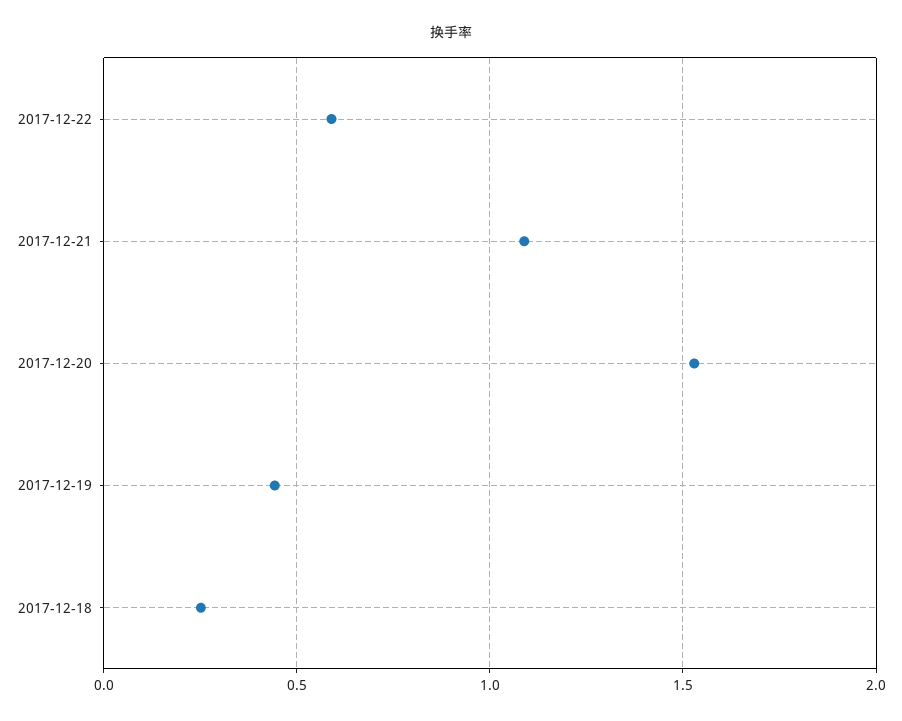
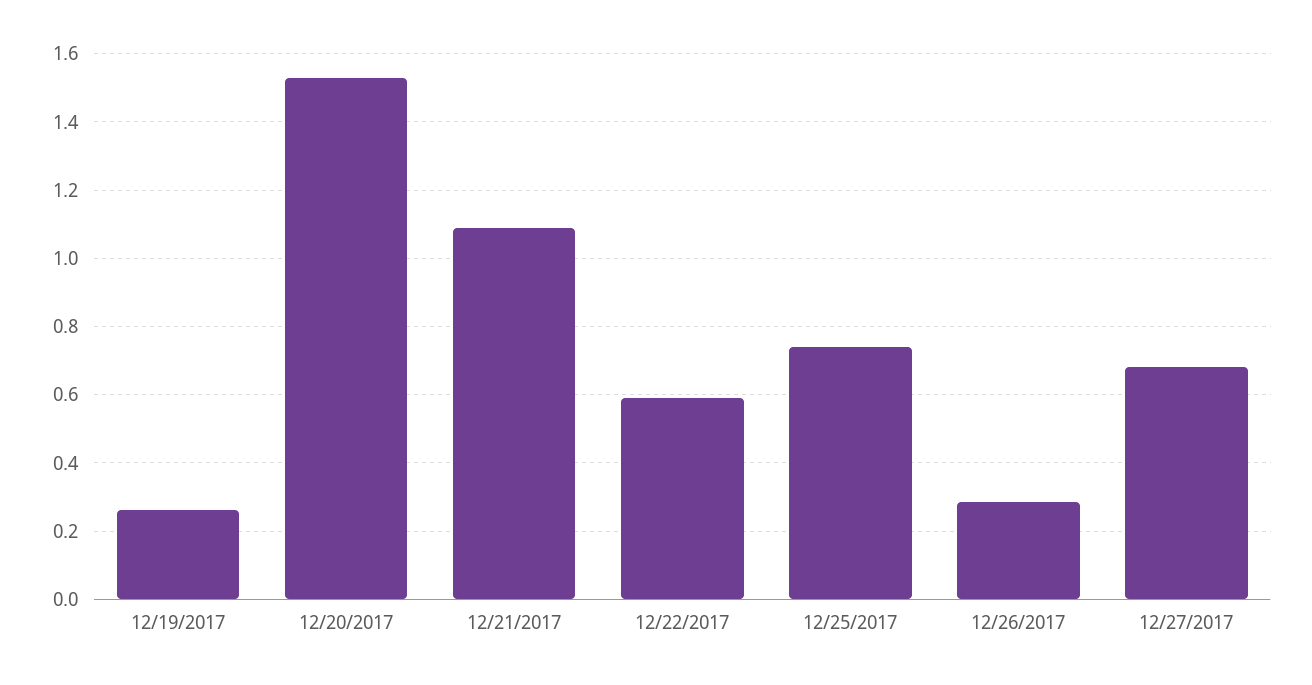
2017-12-19: 0.45 -> 0.26
2017-12-18: 0.25 -> none
12/25/2017: none -> 0.74
12/26/2017: none -> 0.28
12/27/2017: none -> 0.68

